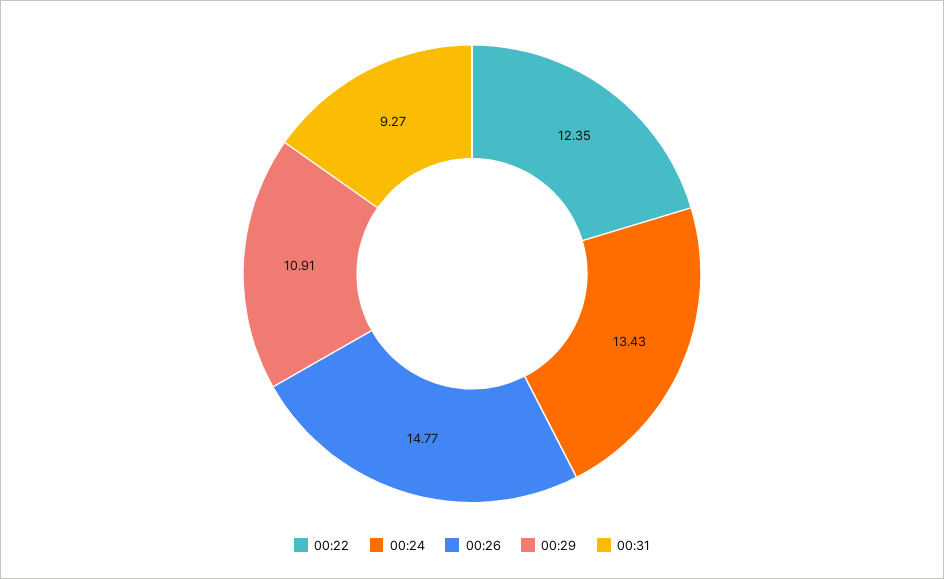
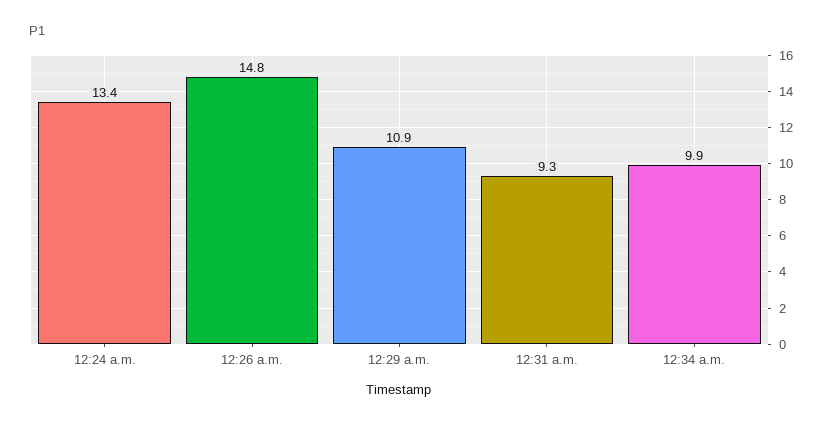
00:22: 12.35 -> none
12:34 a.m.: none -> 9.9

